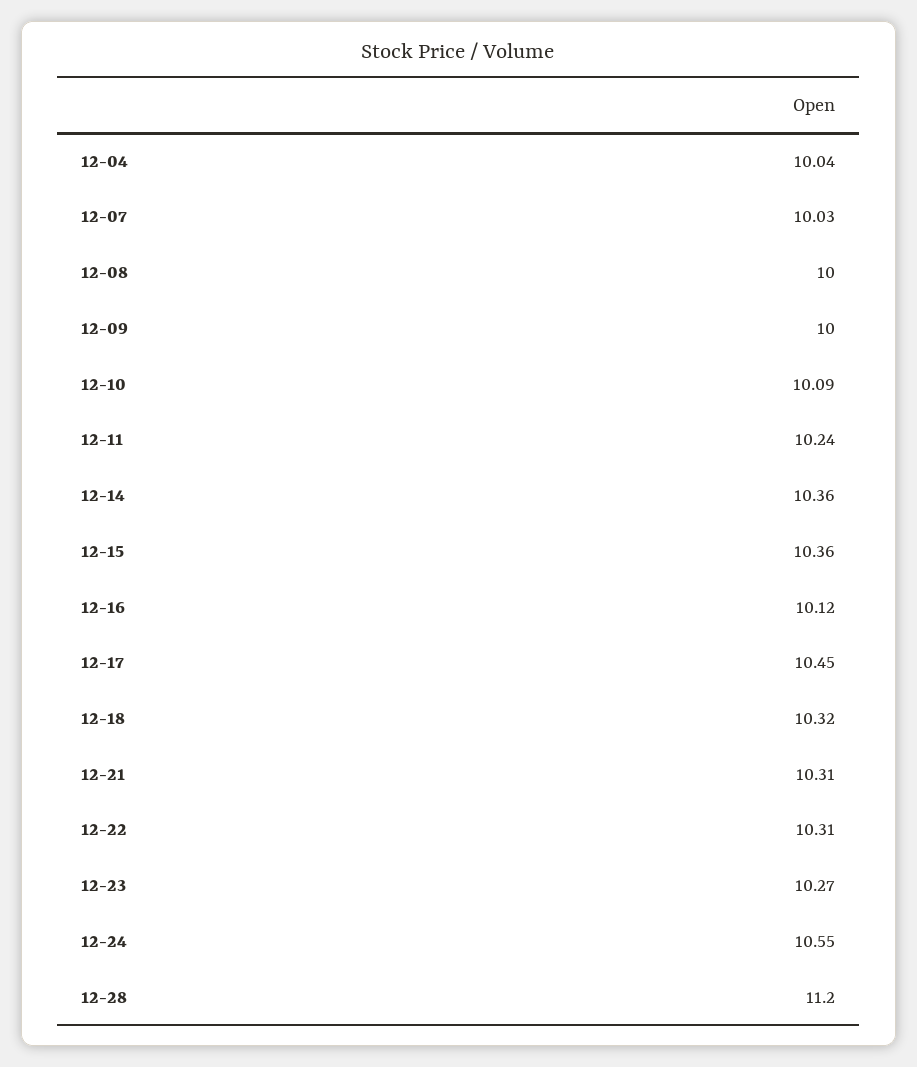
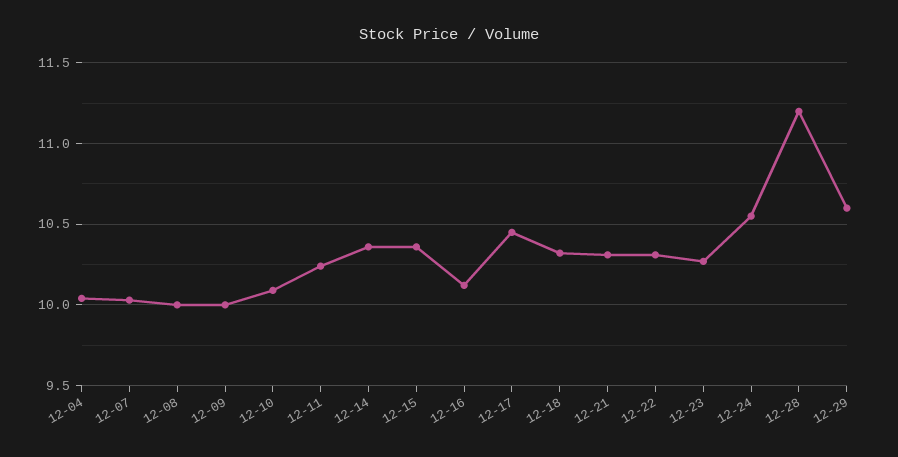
12-29: none -> 10.6

